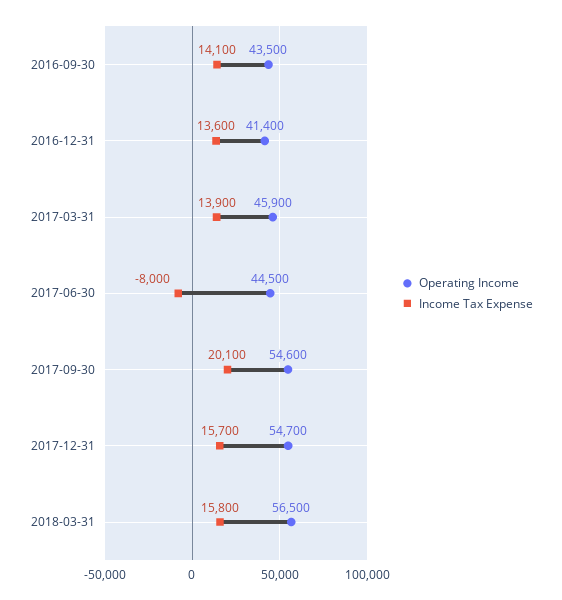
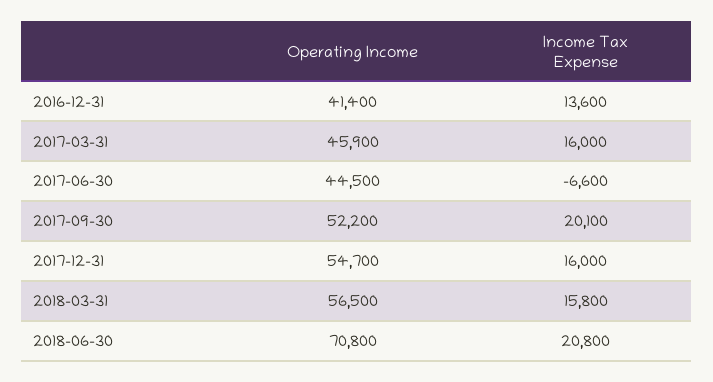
Operating Income, 2016-09-30: 43500 -> none
Income Tax Expense, 2016-09-30: 14100 -> none
Income Tax Expense, 2017-03-31: 13900 -> 16000
Income Tax Expense, 2017-06-30: -8000 -> -6600
Operating Income, 2017-09-30: 54600 -> 52200
Income Tax Expense, 2017-12-31: 15700 -> 16000
Operating Income, 2018-06-30: none -> 70800
Income Tax Expense, 2018-06-30: none -> 20800

